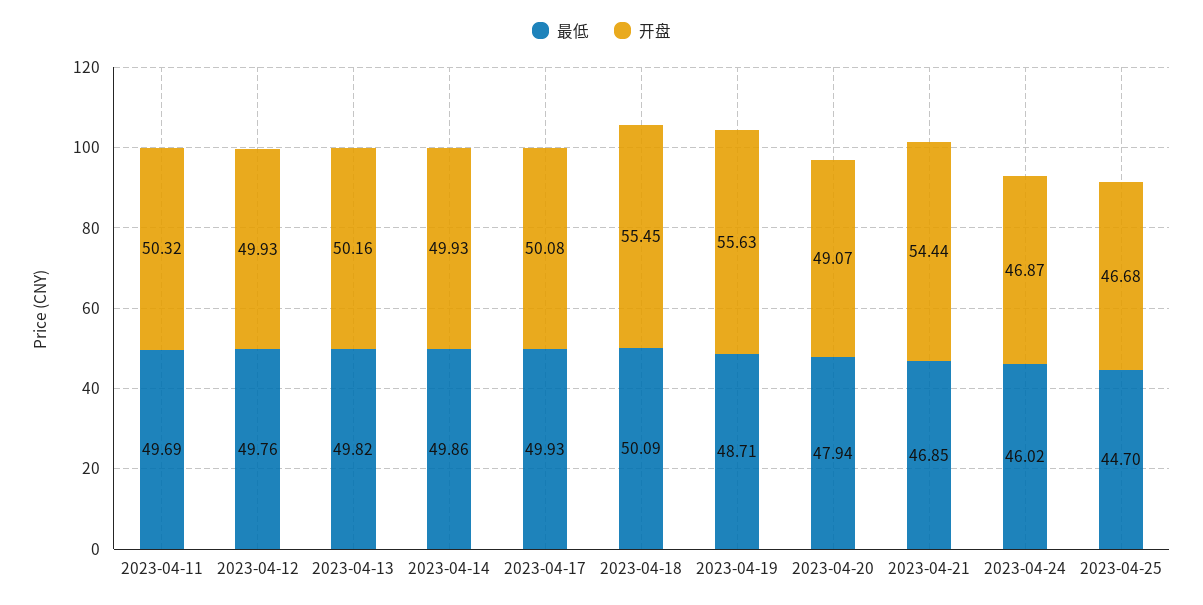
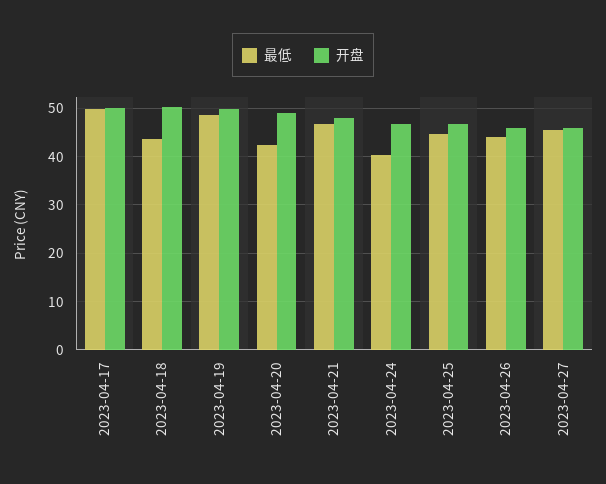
最低, 2023-04-11: 49.69 -> none
开盘, 2023-04-11: 50.32 -> none
最低, 2023-04-12: 49.76 -> none
开盘, 2023-04-12: 49.93 -> none
最低, 2023-04-13: 49.82 -> none
开盘, 2023-04-13: 50.16 -> none
最低, 2023-04-14: 49.86 -> none
开盘, 2023-04-14: 49.93 -> none
最低, 2023-04-18: 50.09 -> 44
开盘, 2023-04-18: 55.45 -> 50
开盘, 2023-04-19: 55.63 -> 50
最低, 2023-04-20: 47.94 -> 42
开盘, 2023-04-21: 54.44 -> 48
最低, 2023-04-24: 46.02 -> 40
最低, 2023-04-26: none -> 44
开盘, 2023-04-26: none -> 46
最低, 2023-04-27: none -> 46
开盘, 2023-04-27: none -> 46

